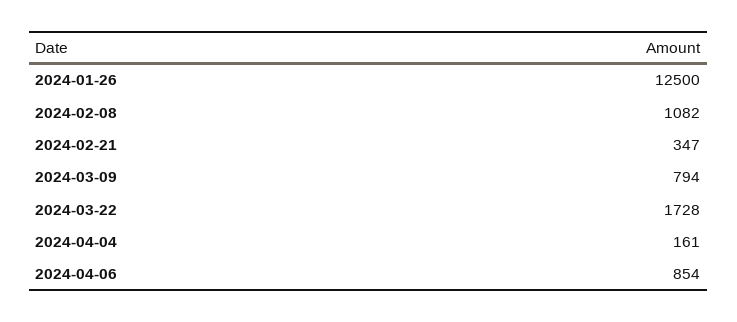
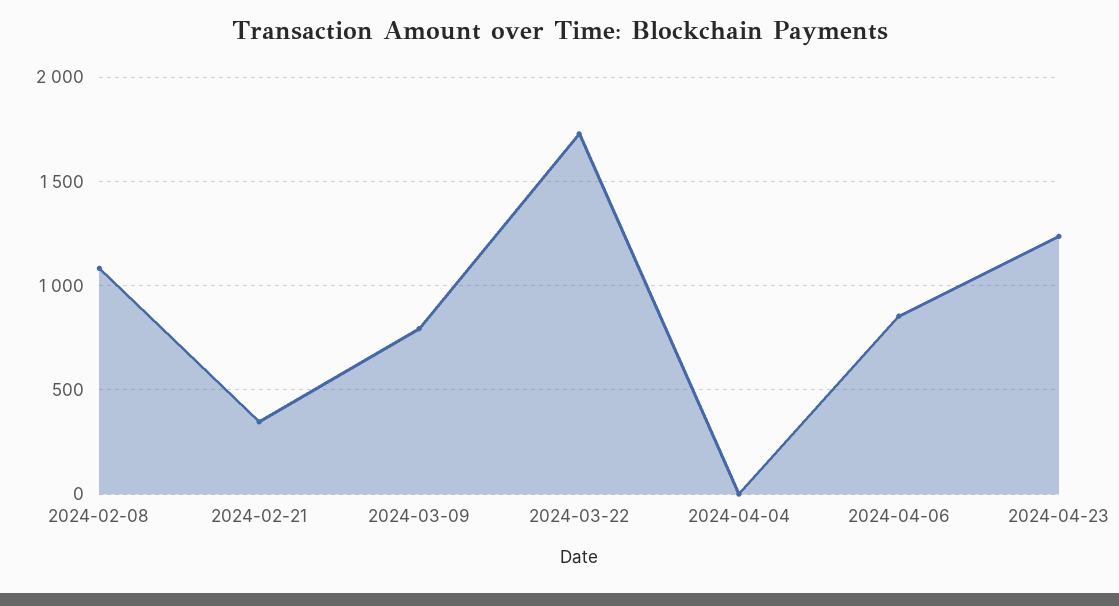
2024-01-26: 12500 -> none
2024-04-04: 161 -> 0
2024-04-23: none -> 1250

